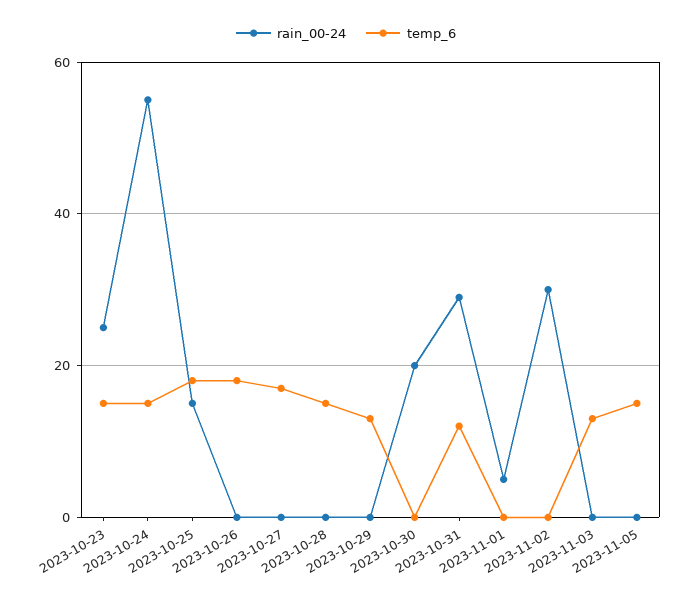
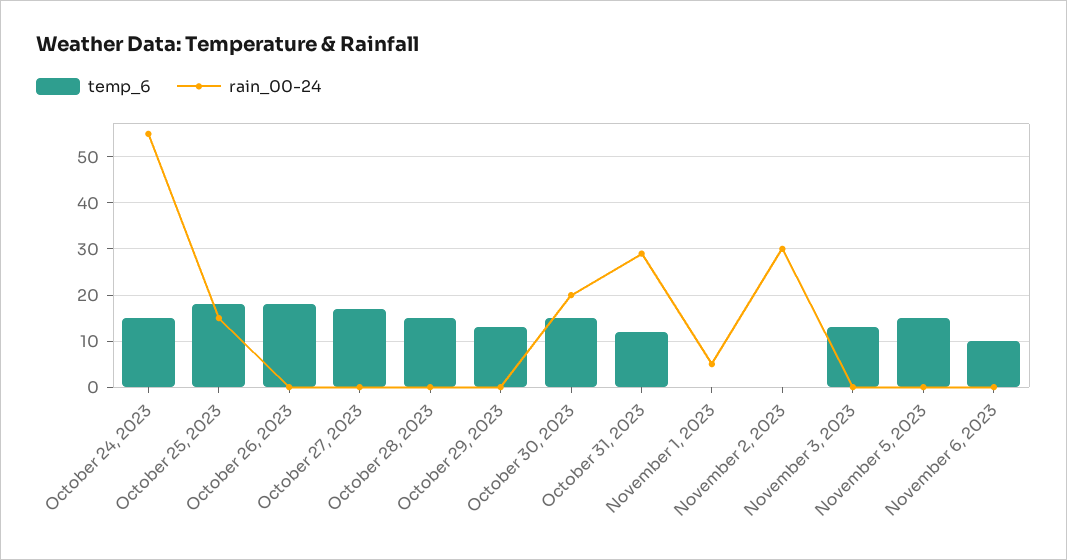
rain_00-24, 2023-10-23: 25 -> none
temp_6, 2023-10-23: 15 -> none
temp_6, 2023-10-30: 0 -> 15
temp_6, November 6, 2023: none -> 10
rain_00-24, November 6, 2023: none -> 0

